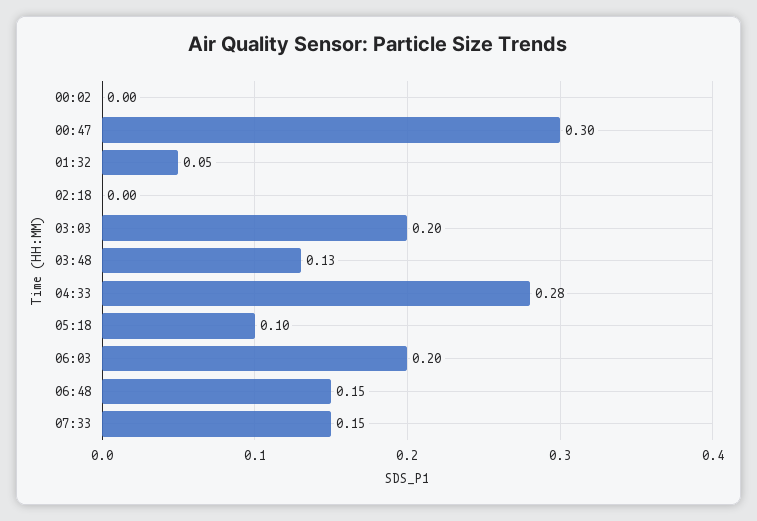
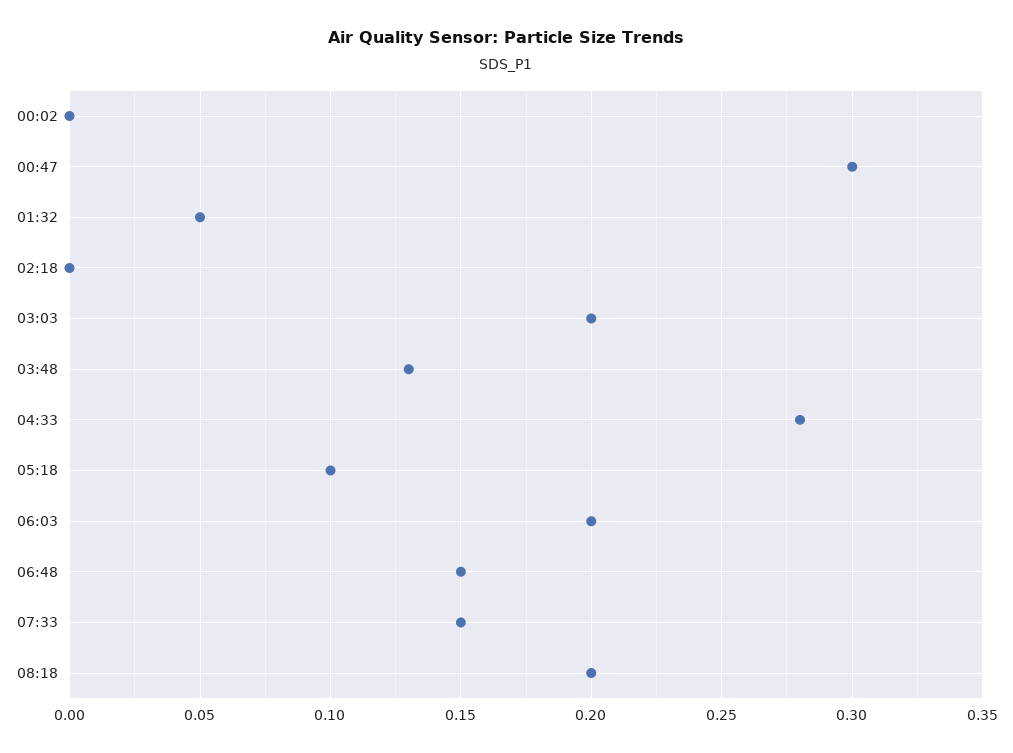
08:18: none -> 0.2

